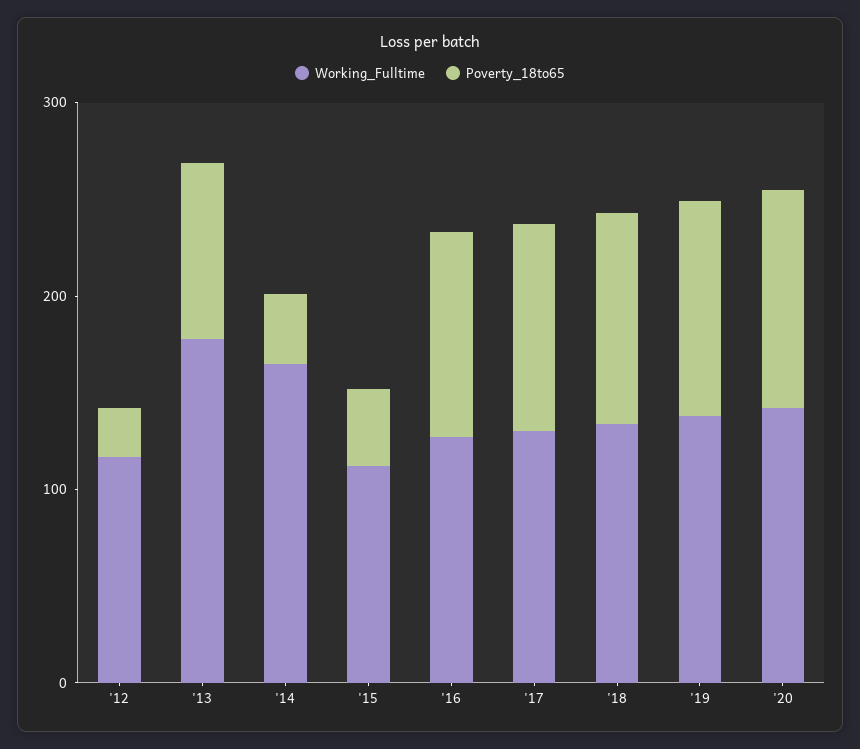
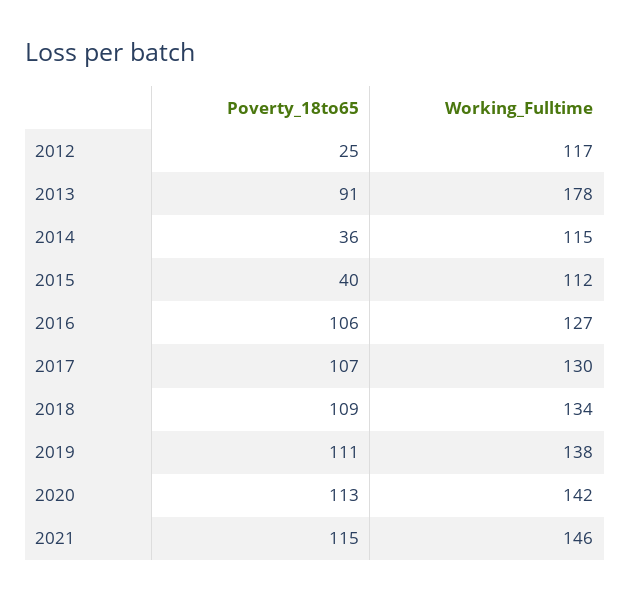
Working_Fulltime, '14: 160 -> 115
Poverty_18to65, 2021: none -> 115
Working_Fulltime, 2021: none -> 146

